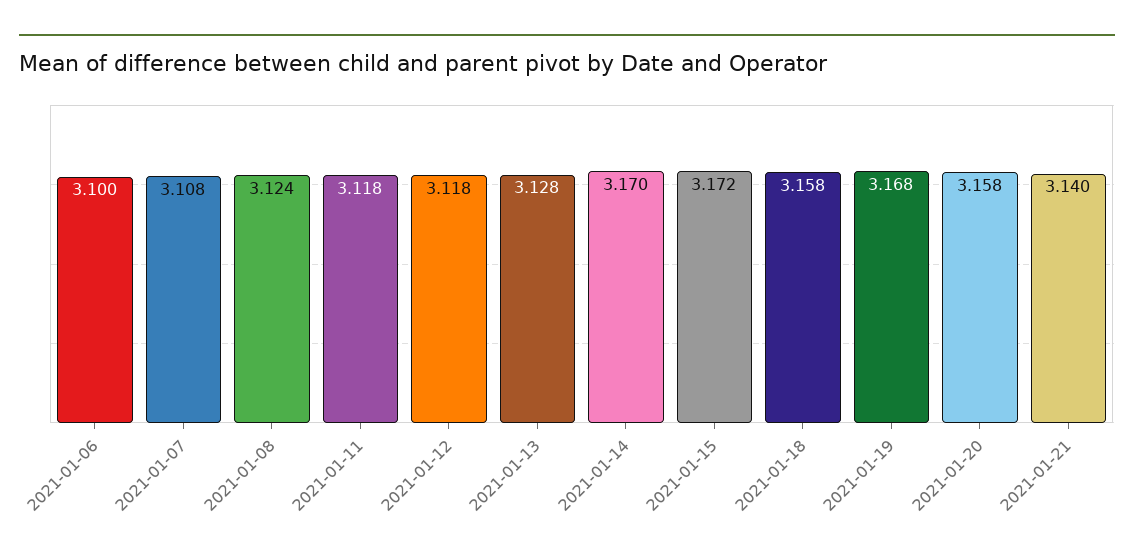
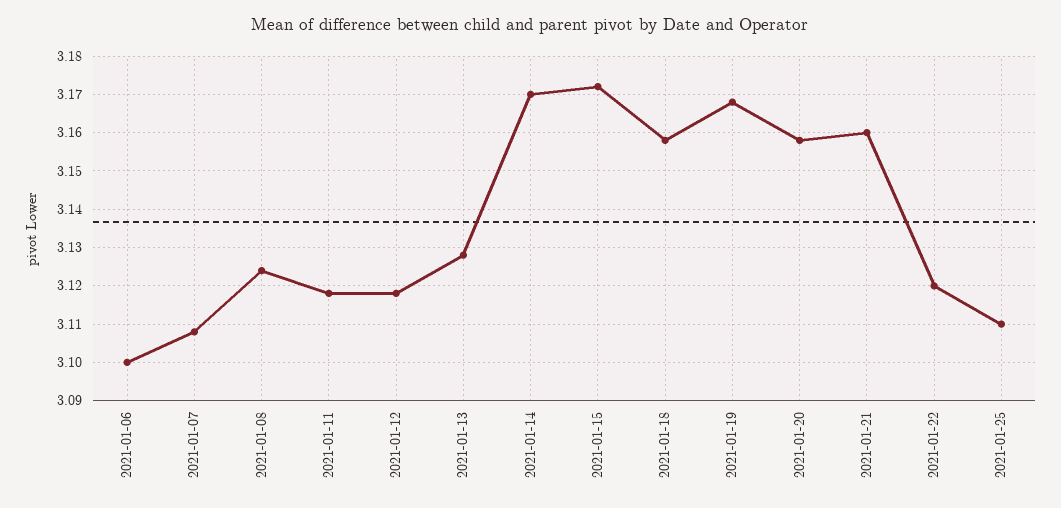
2021-01-21: 3.14 -> 3.16
2021-01-22: none -> 3.12
2021-01-25: none -> 3.11

